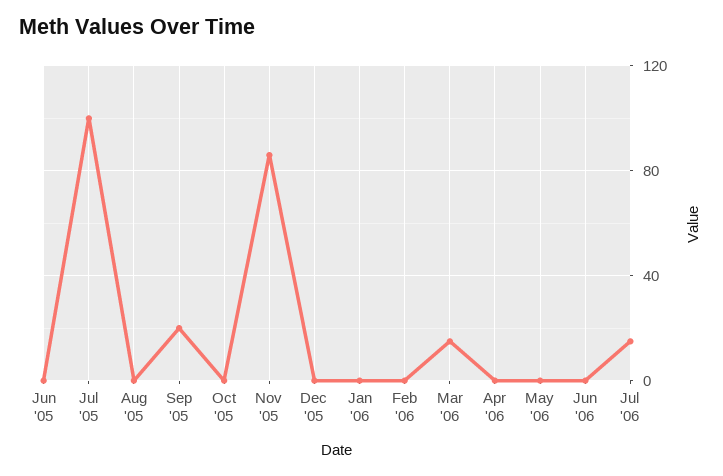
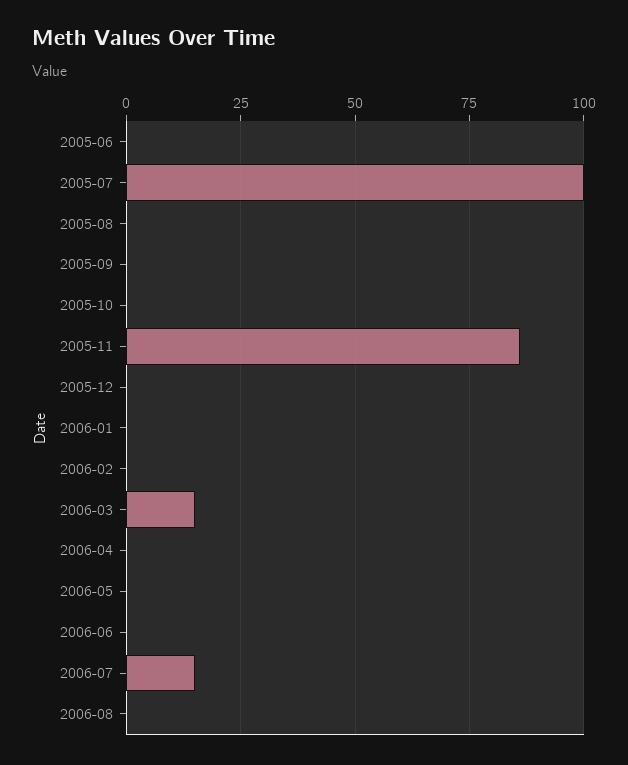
Sep '05: 20 -> 0
2006-08: none -> 0

